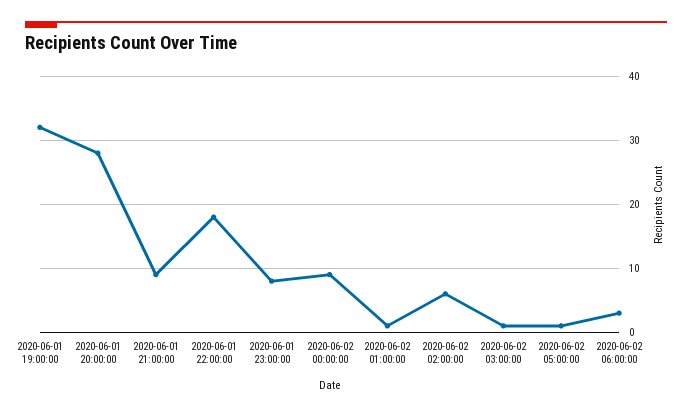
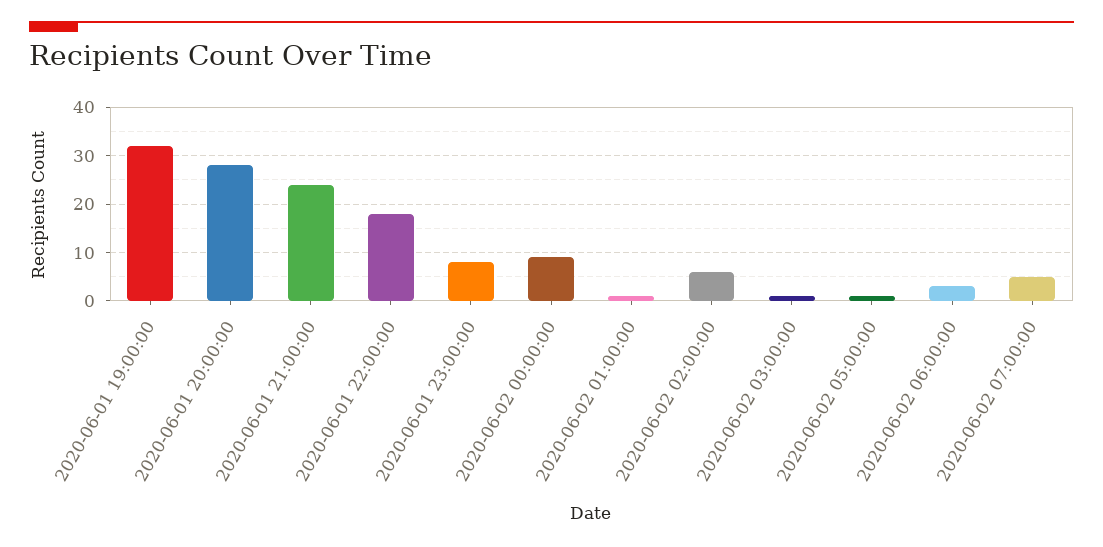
2020-06-01 21:00:00: 9 -> 25
2020-06-02 07:00:00: none -> 5

